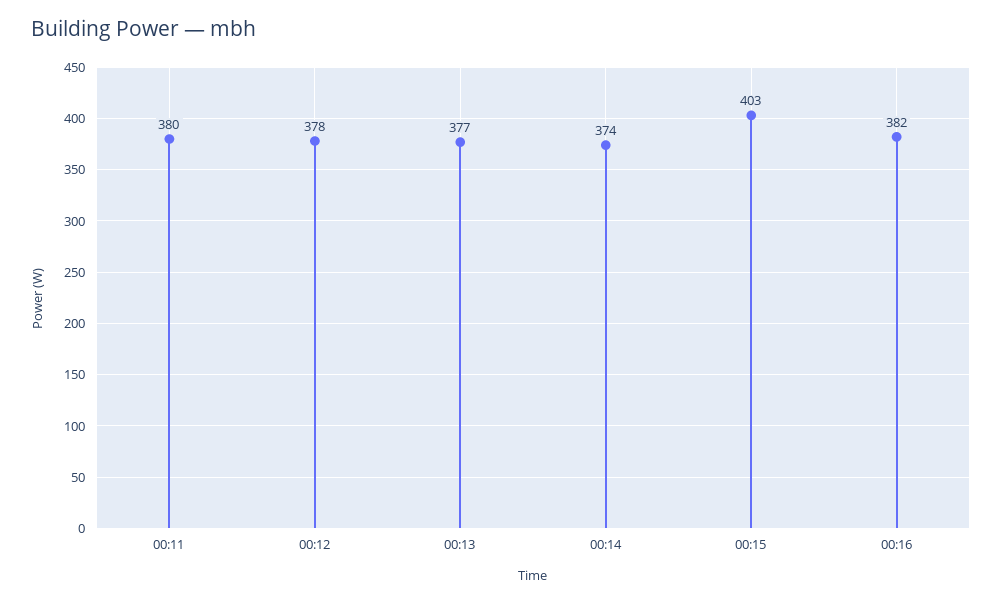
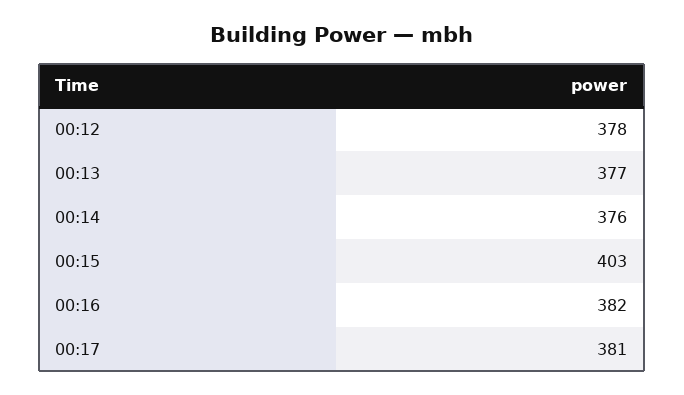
00:11: 380 -> none
00:14: 374 -> 376
00:17: none -> 381

